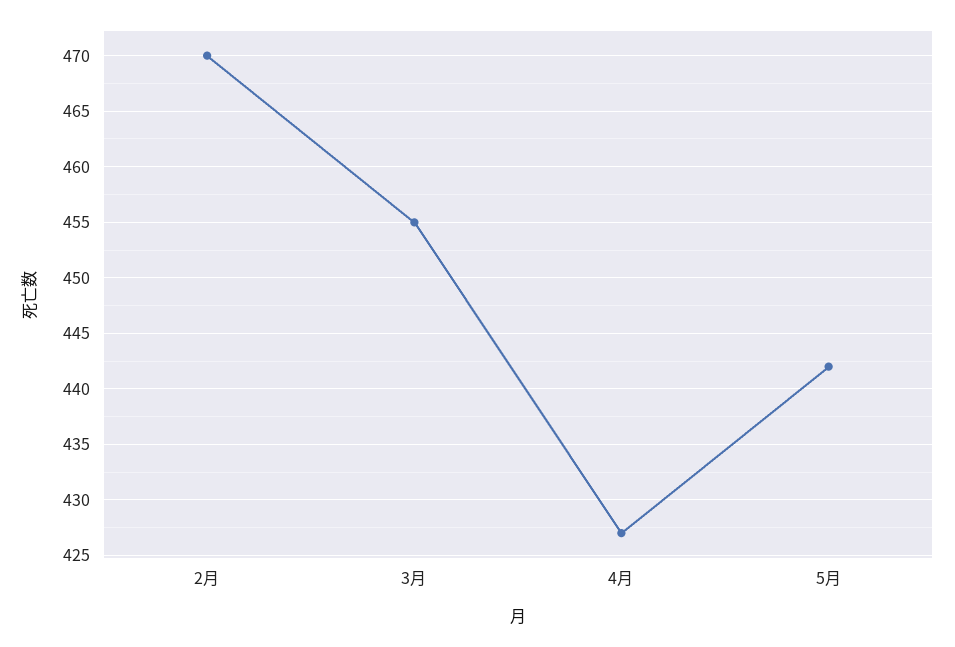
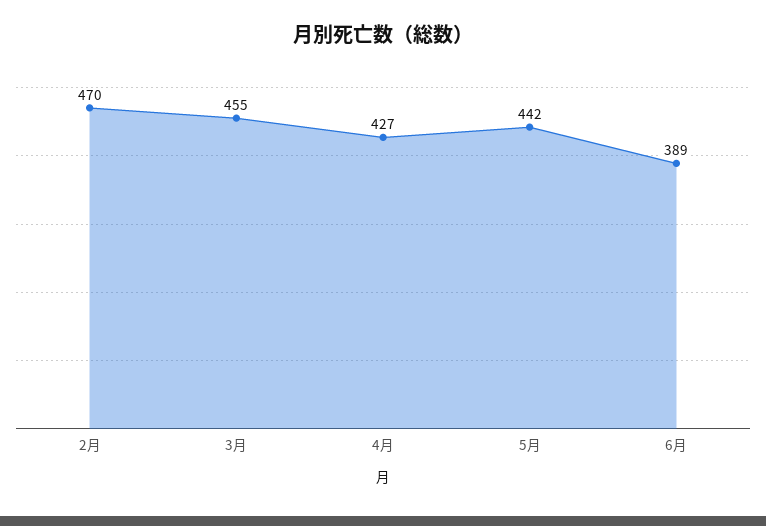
6月: none -> 389

